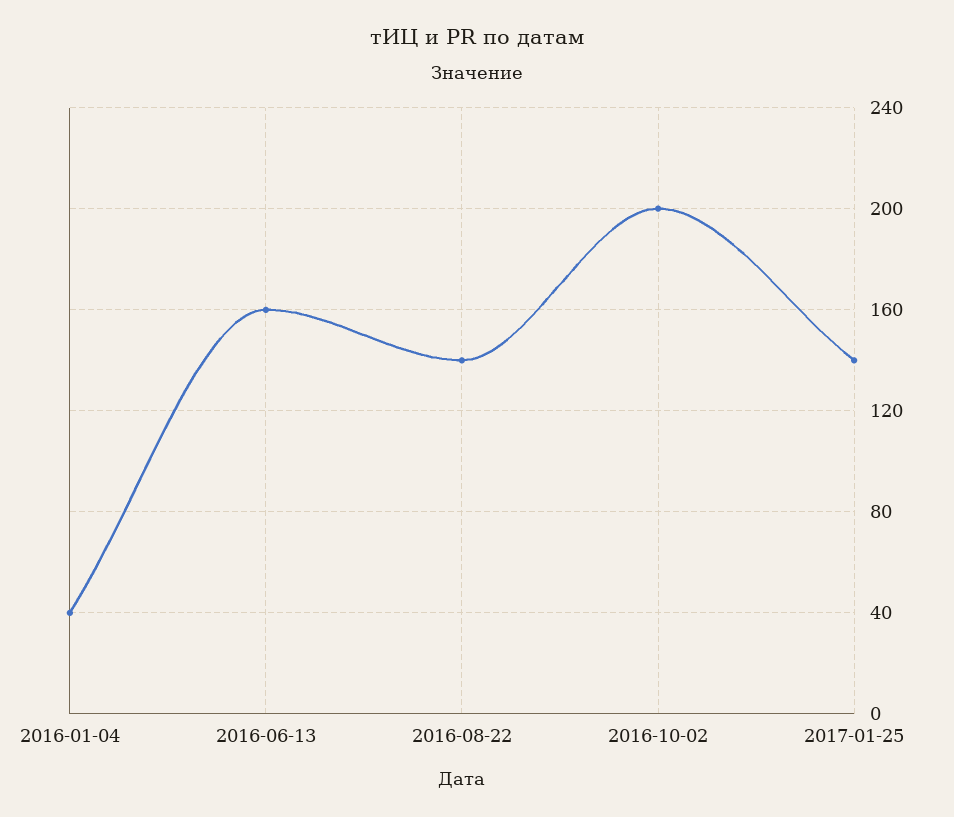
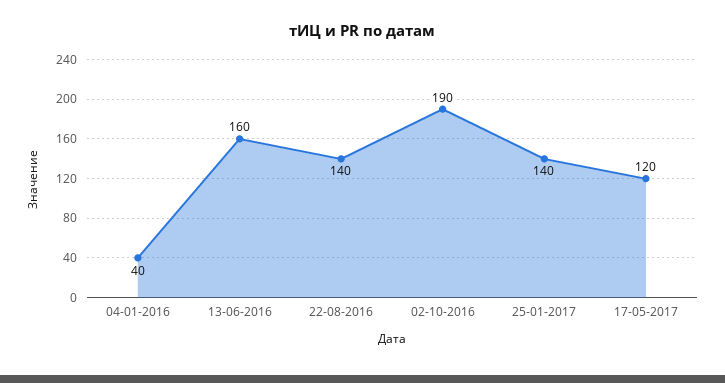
2016-10-02: 200 -> 190
17-05-2017: none -> 120

